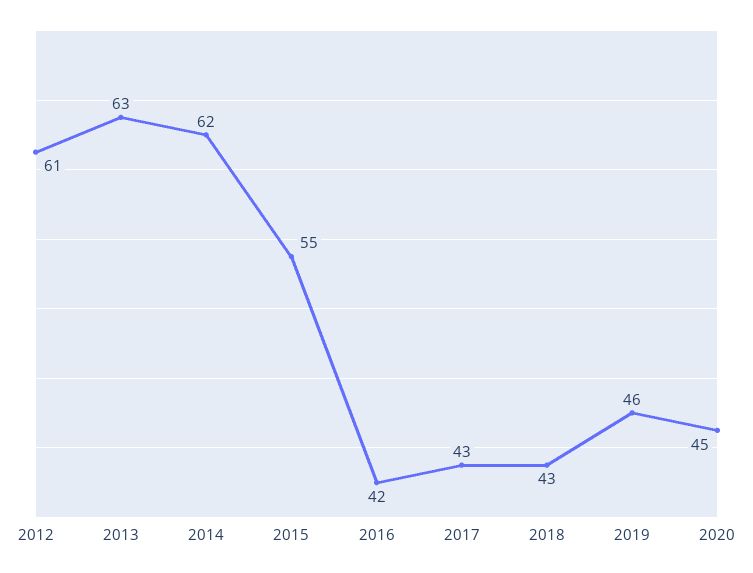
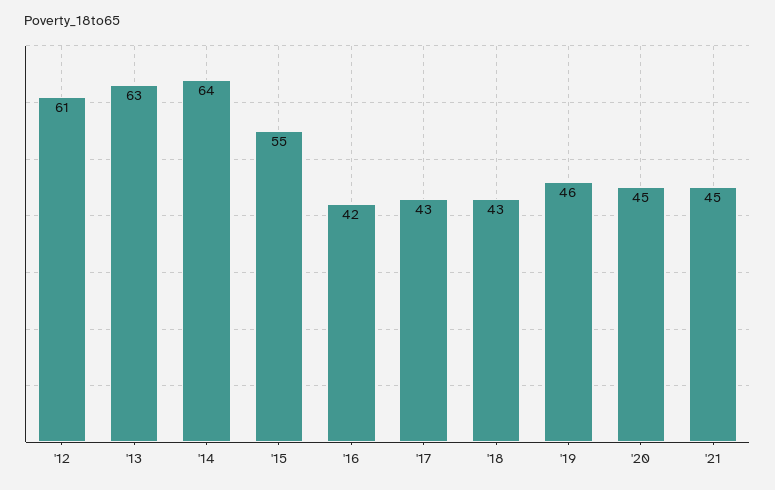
2014: 62 -> 64
'21: none -> 45

